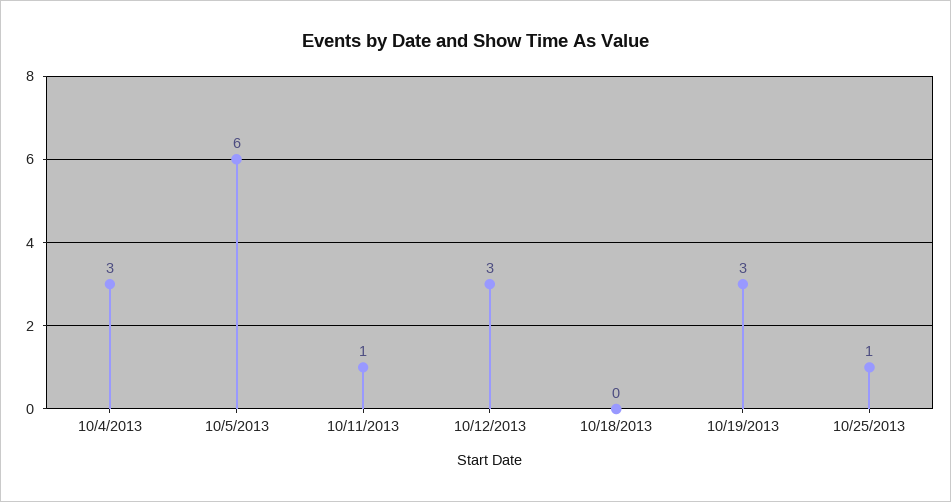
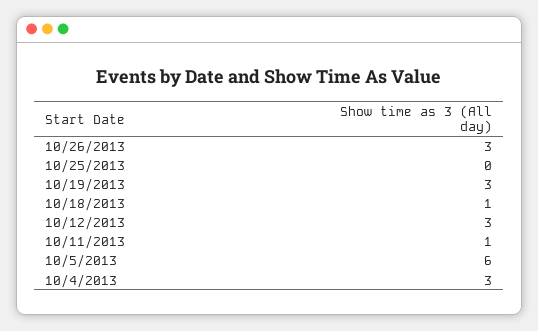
10/18/2013: 0 -> 1
10/25/2013: 1 -> 0
10/26/2013: none -> 3

